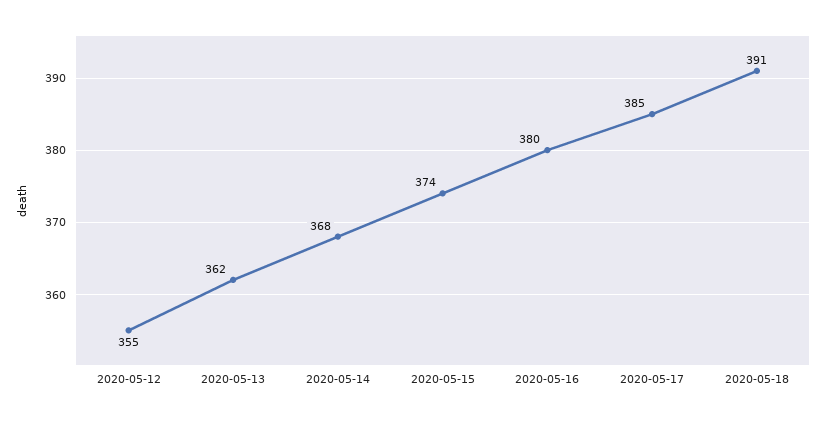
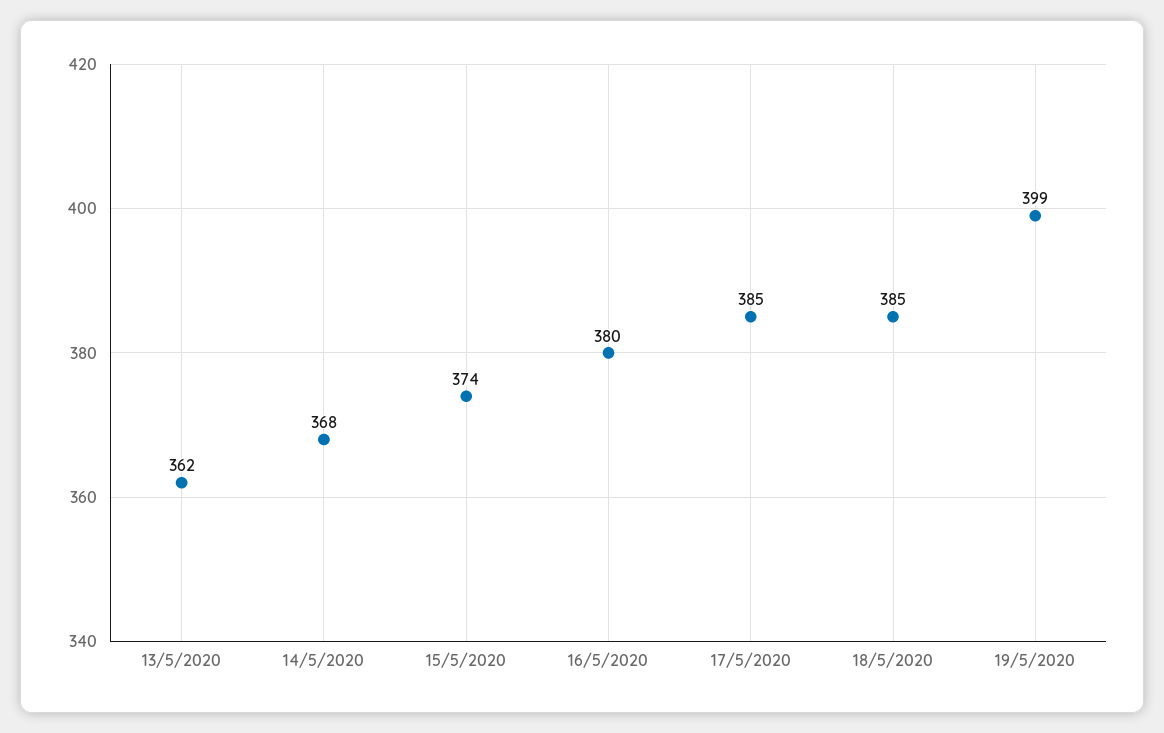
2020-05-12: 355 -> none
2020-05-18: 391 -> 385
19/5/2020: none -> 399

